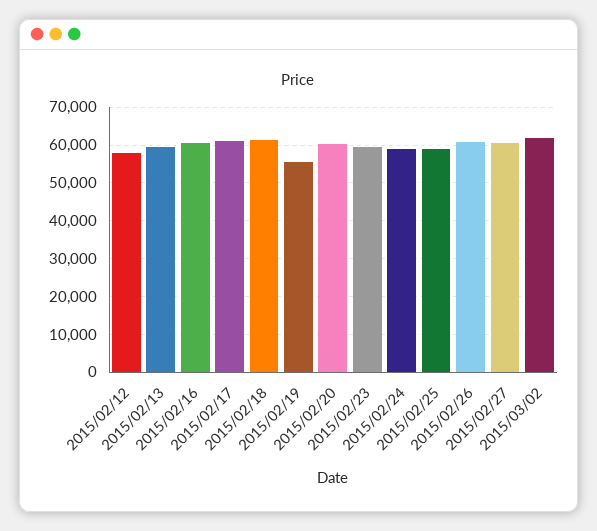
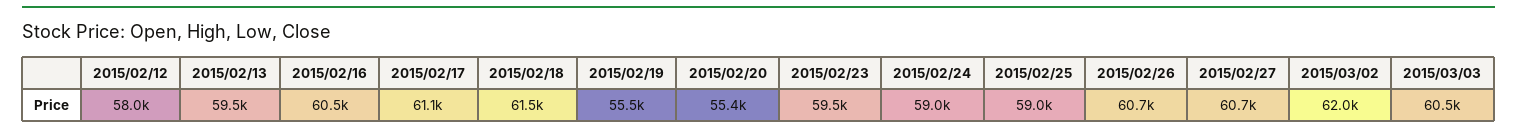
2015/02/20: 60000 -> 55400
2015/03/03: none -> 60500

